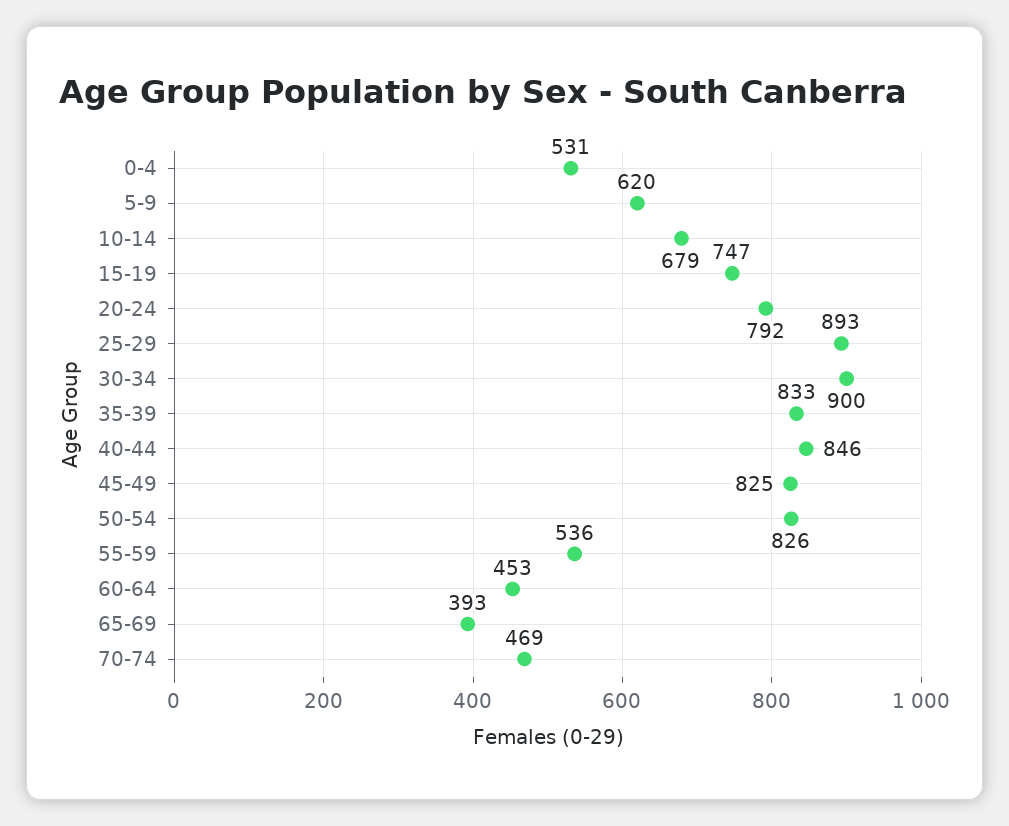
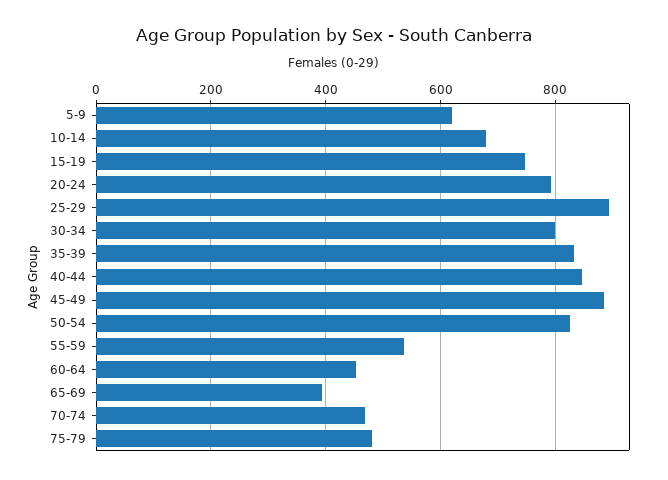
0-4: 531 -> none
30-34: 900 -> 800
45-49: 825 -> 880
75-79: none -> 480

